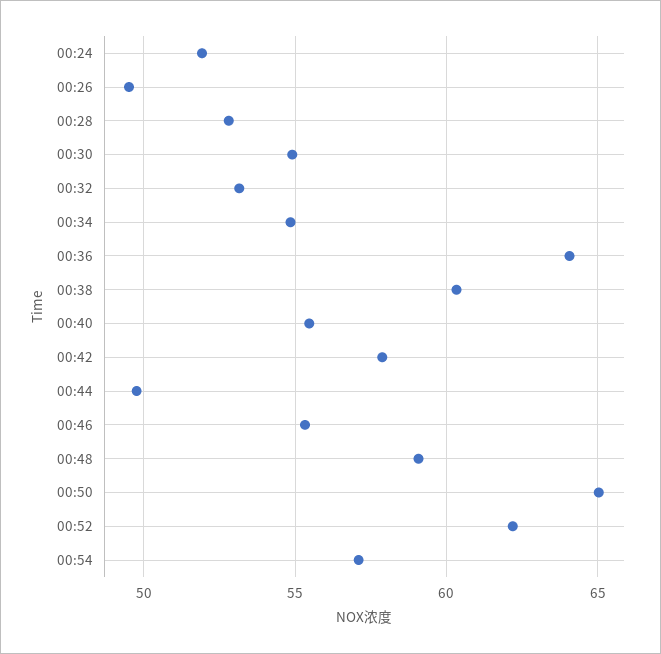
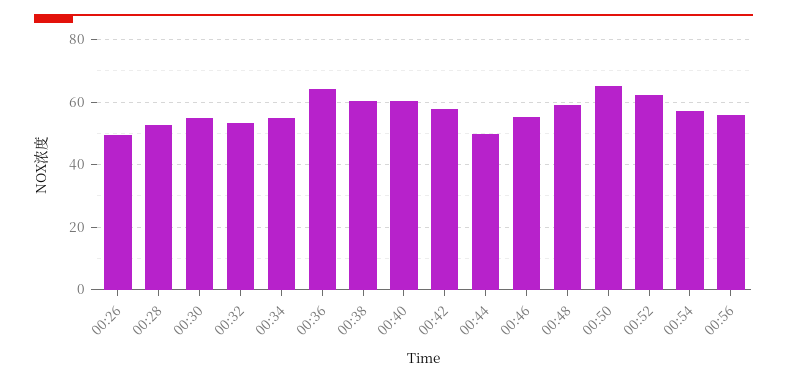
00:24: 52 -> none
00:40: 55.5 -> 60
00:56: none -> 56

